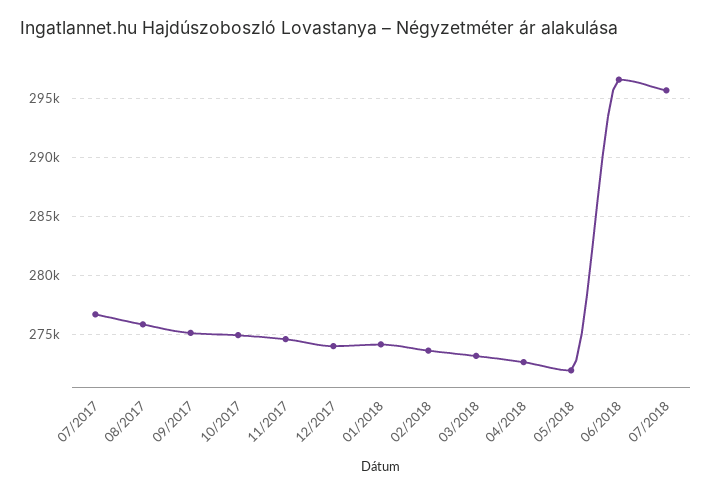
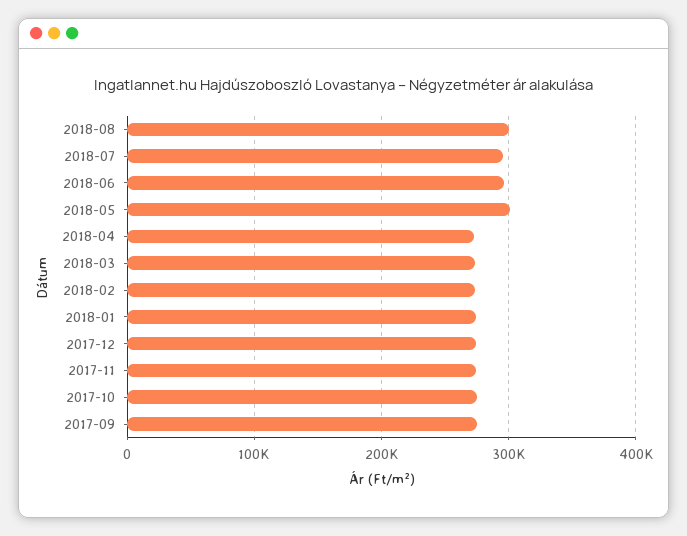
07/2017: 277000 -> none
08/2017: 276000 -> none
05/2018: 272000 -> 300000
2018-08: none -> 300000

